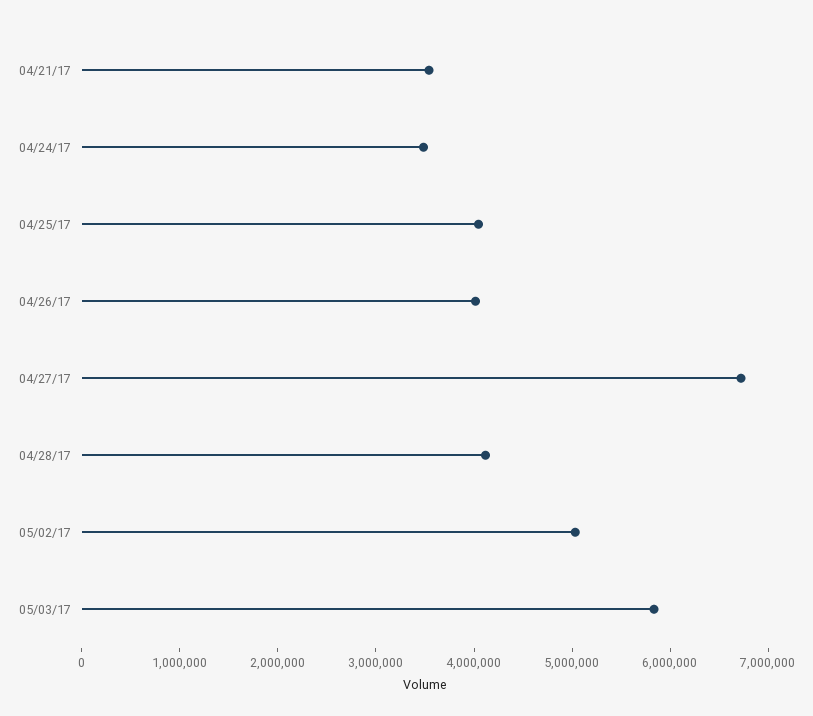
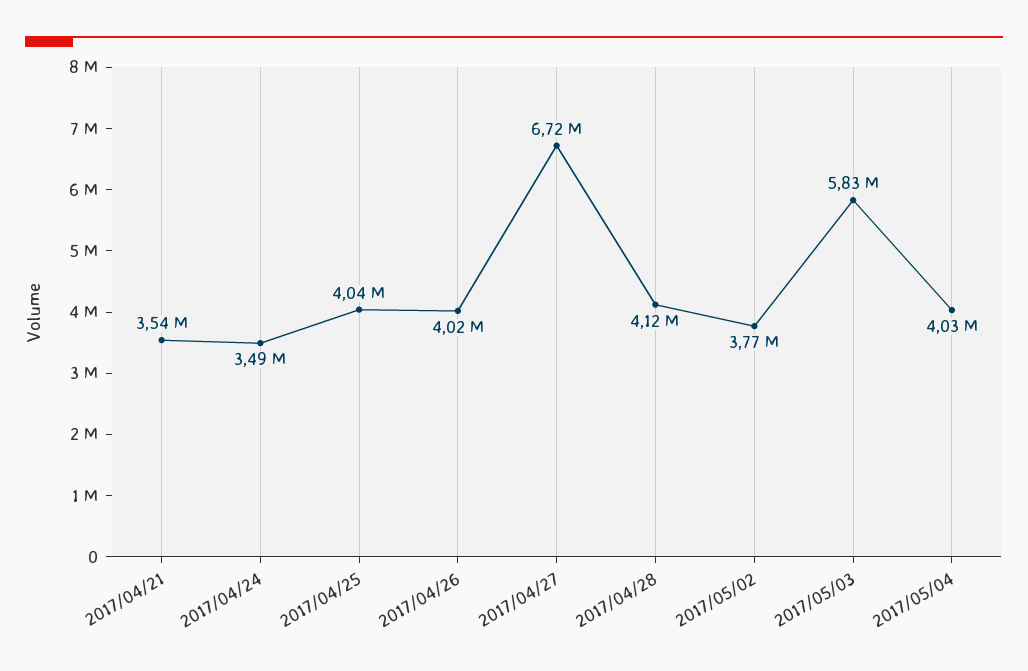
05/02/17: 5000000 -> 3770000
2017/05/04: none -> 4030000

